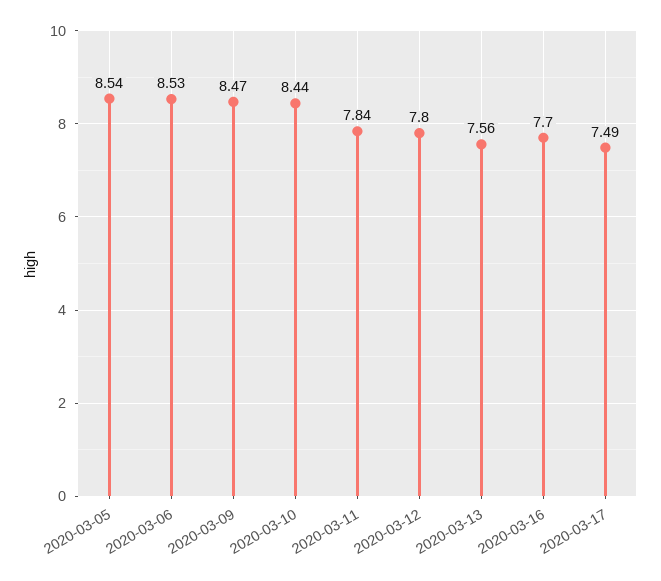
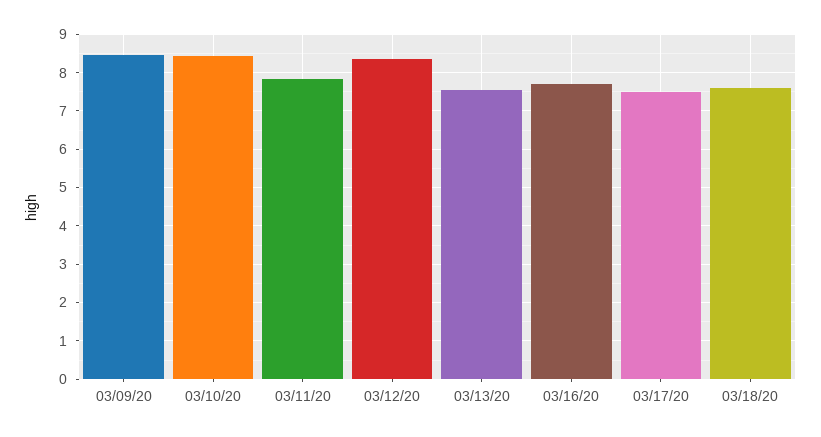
2020-03-05: 8.54 -> none
2020-03-06: 8.53 -> none
2020-03-12: 7.8 -> 8.4
03/18/20: none -> 7.6

